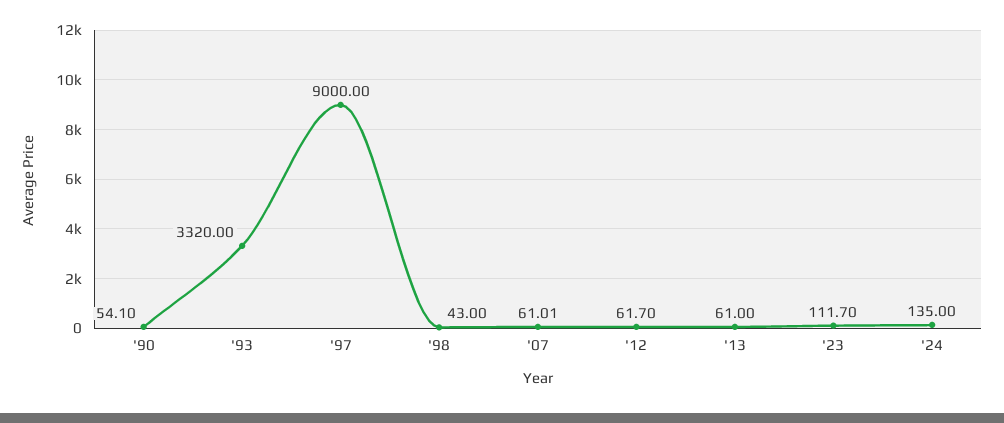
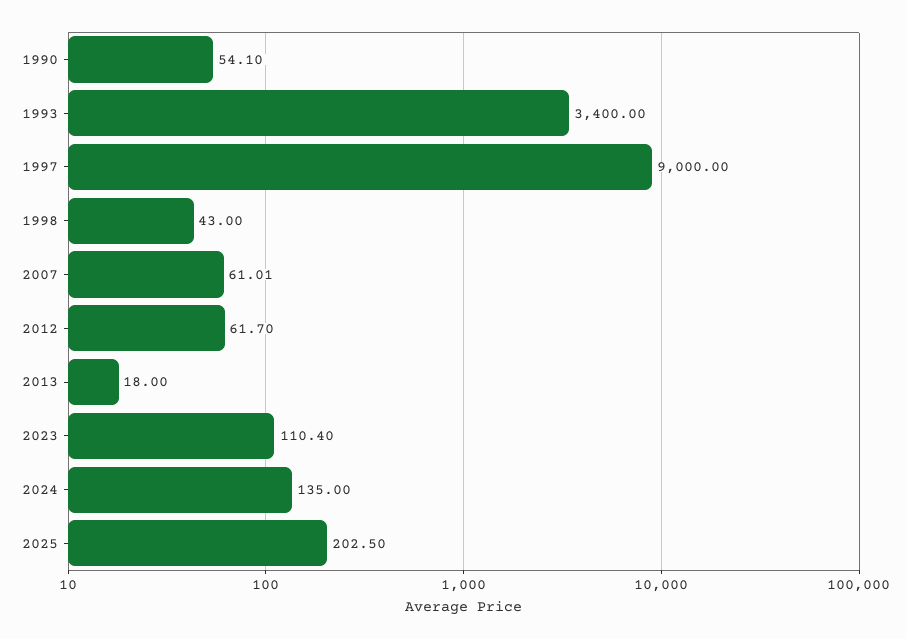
'93: 3320 -> 3400
'13: 61 -> 18
'23: 111.7 -> 110.4
2025: none -> 202.5

